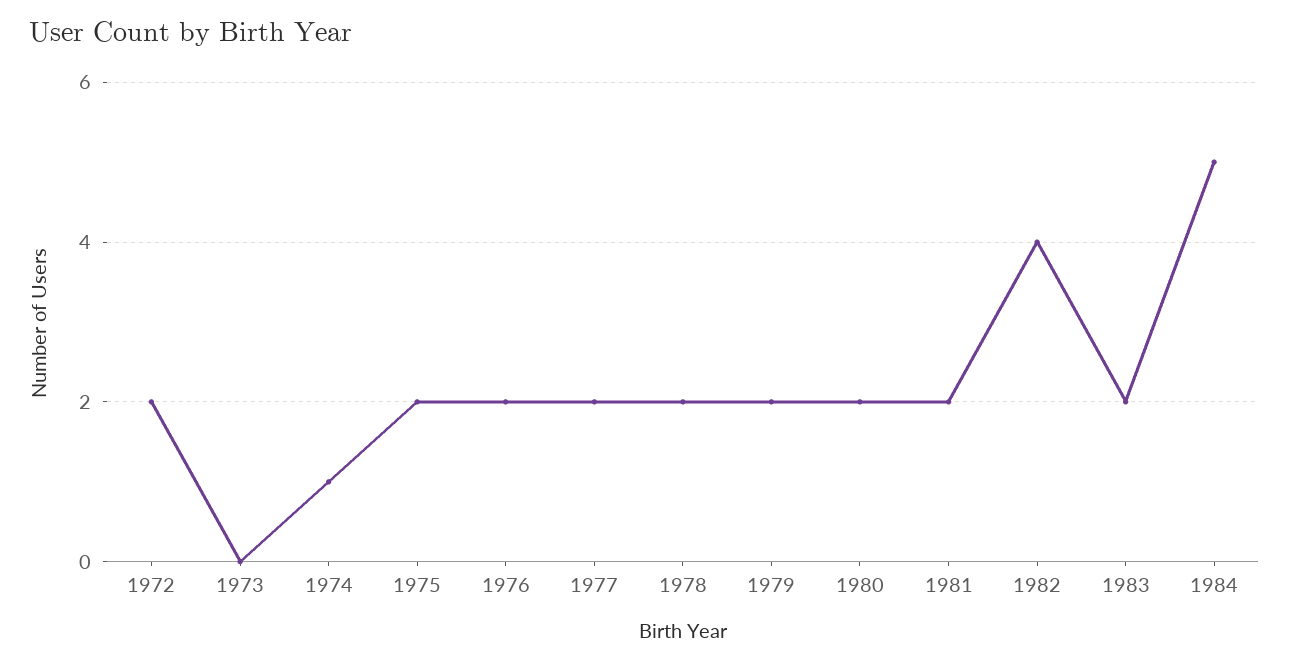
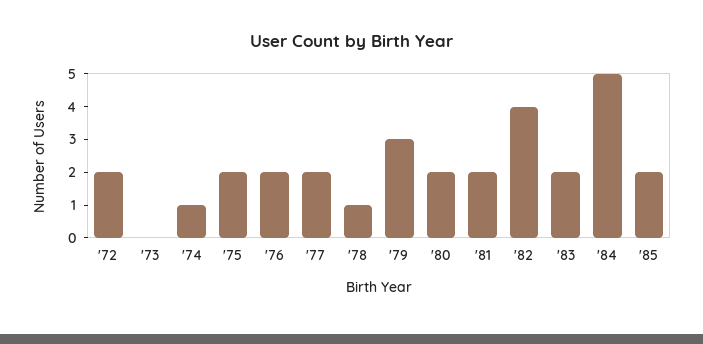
1978: 2 -> 1
1979: 2 -> 3
'85: none -> 2

